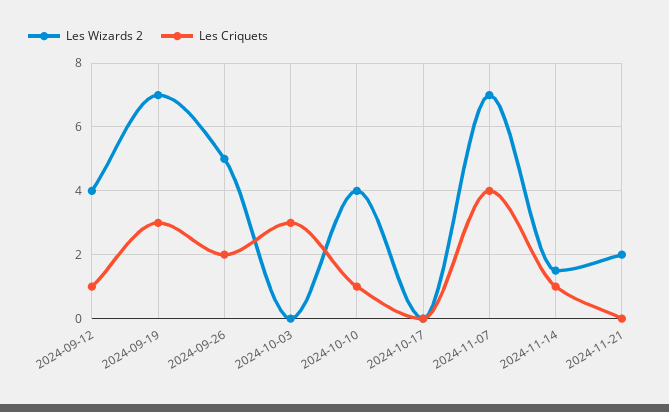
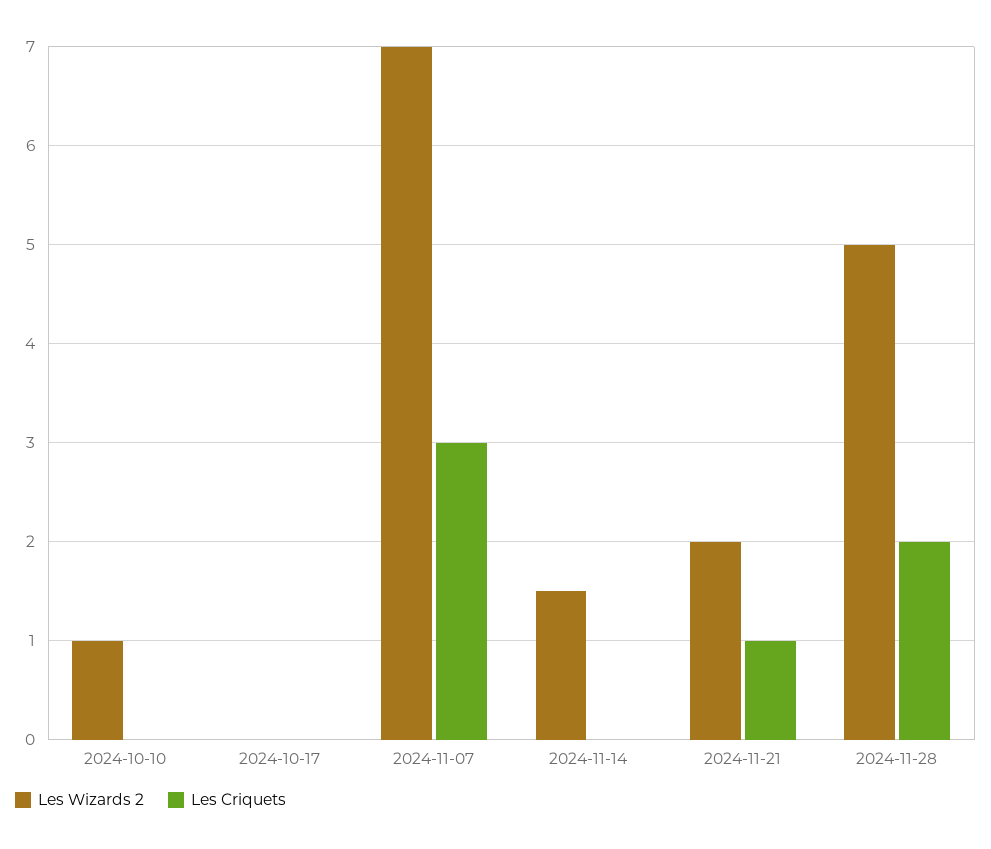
Les Wizards 2, 2024-09-12: 4 -> none
Les Criquets, 2024-09-12: 1 -> none
Les Wizards 2, 2024-09-19: 7 -> none
Les Criquets, 2024-09-19: 3 -> none
Les Wizards 2, 2024-09-26: 5 -> none
Les Criquets, 2024-09-26: 2 -> none
Les Wizards 2, 2024-10-03: 0 -> none
Les Criquets, 2024-10-03: 3 -> none
Les Wizards 2, 2024-10-10: 4 -> 1
Les Criquets, 2024-10-10: 1 -> 0
Les Criquets, 2024-11-07: 4 -> 3
Les Criquets, 2024-11-14: 1 -> 0
Les Criquets, 2024-11-21: 0 -> 1
Les Wizards 2, 2024-11-28: none -> 5
Les Criquets, 2024-11-28: none -> 2

